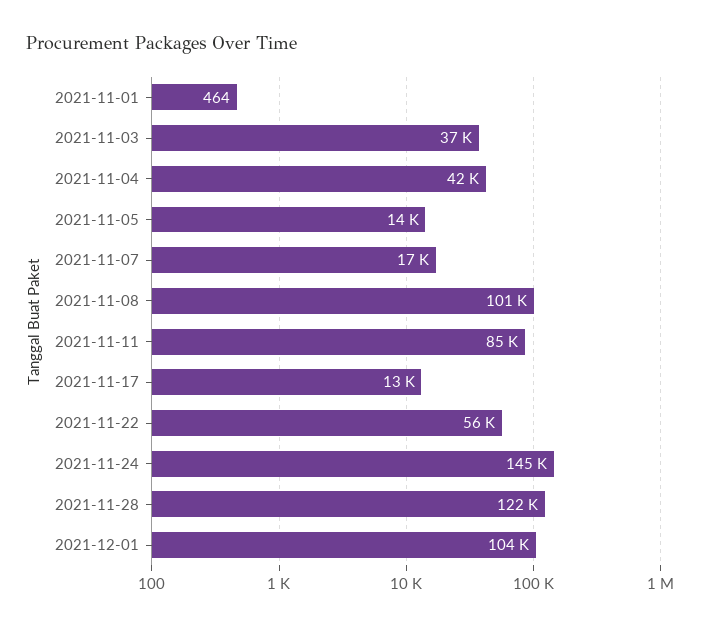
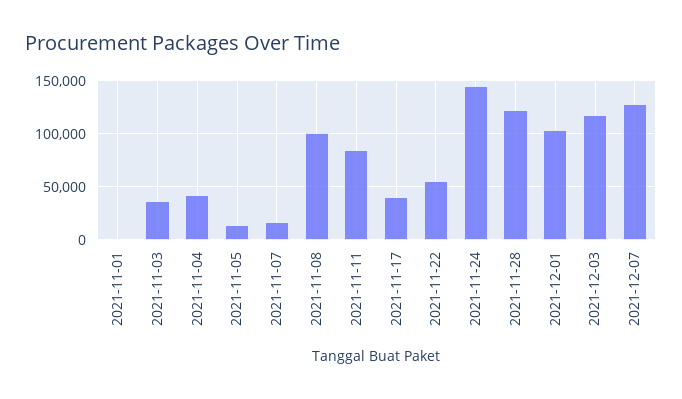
2021-11-17: 13000 -> 40000
2021-12-03: none -> 120000
2021-12-07: none -> 130000

